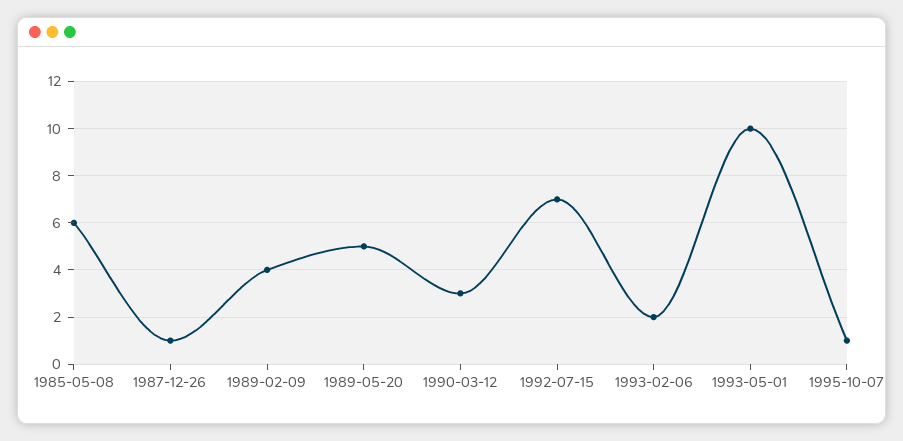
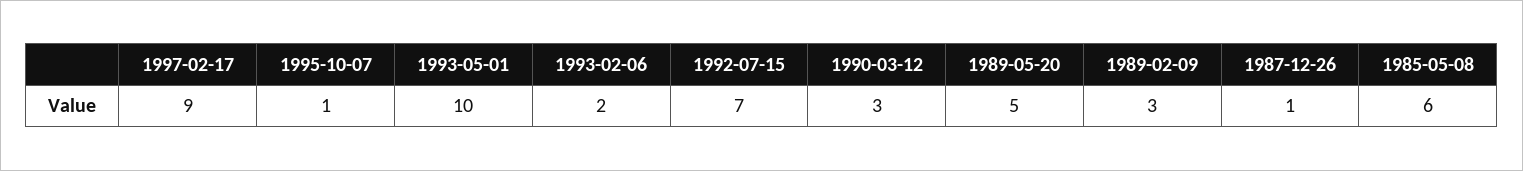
1989-02-09: 4 -> 3
1997-02-17: none -> 9

